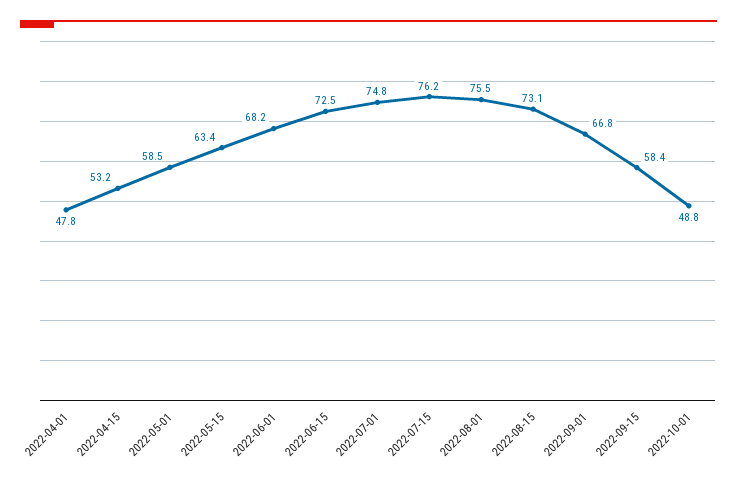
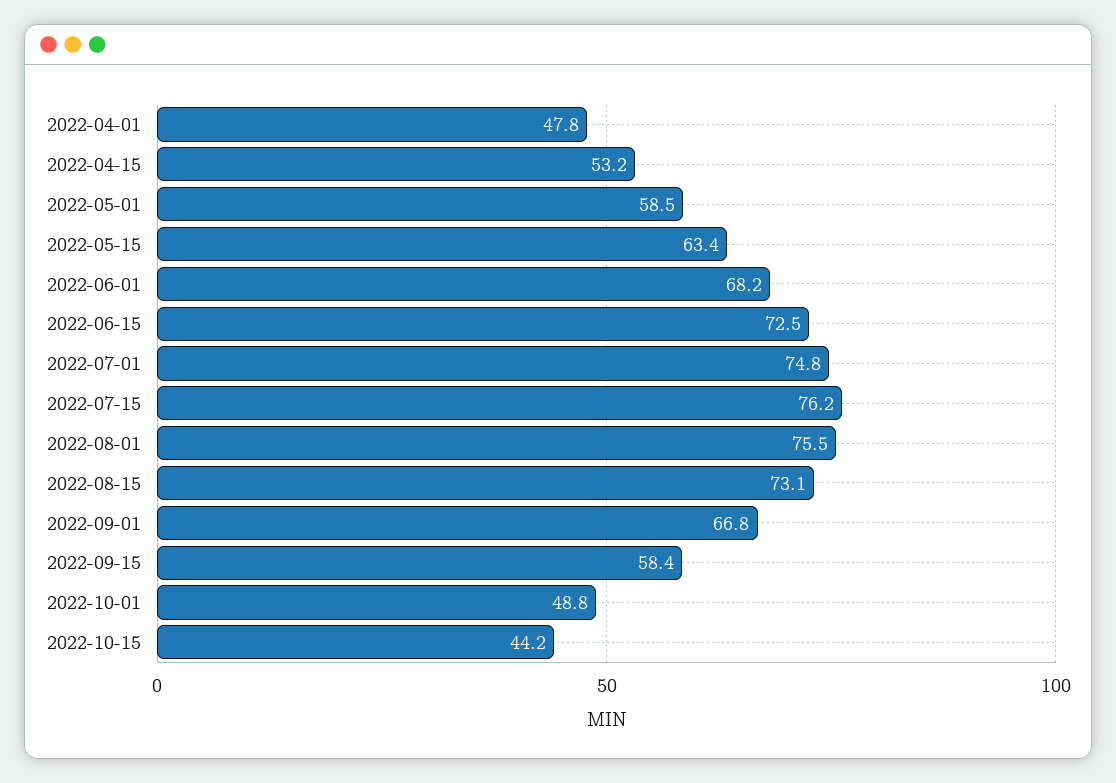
2022-10-15: none -> 44.2

